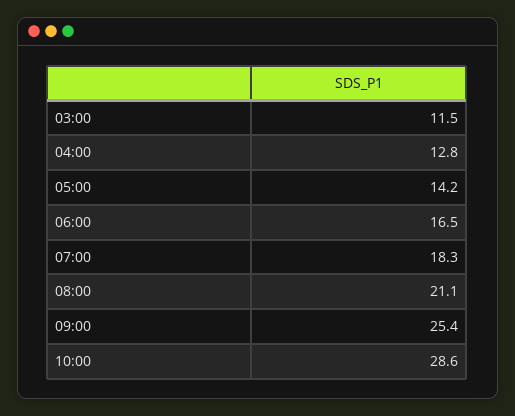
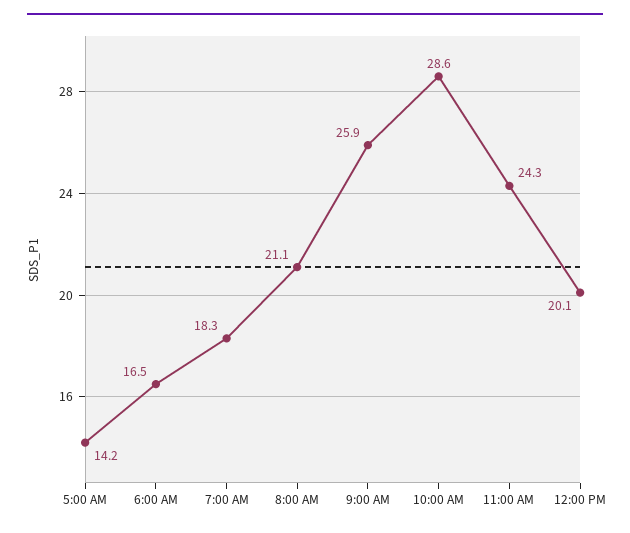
03:00: 11.5 -> none
04:00: 12.8 -> none
09:00: 25.4 -> 25.9
11:00 AM: none -> 24.3
12:00 PM: none -> 20.1

